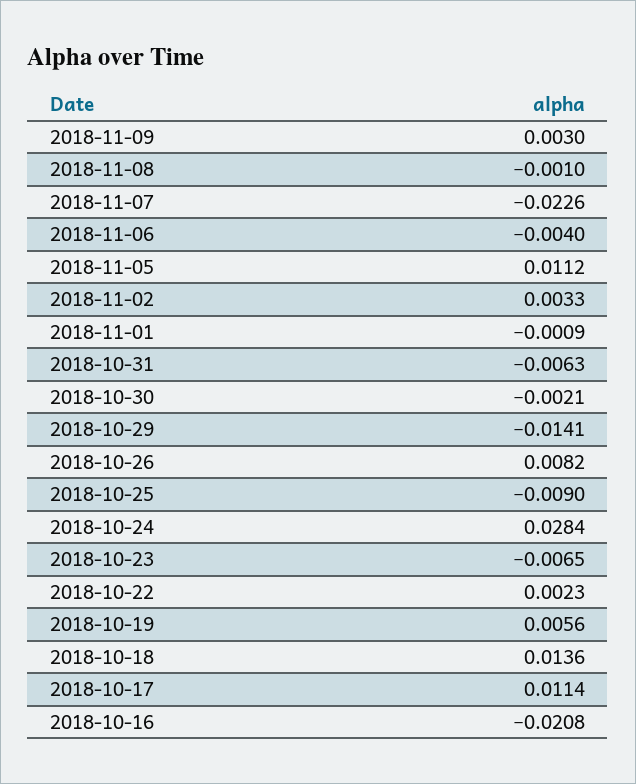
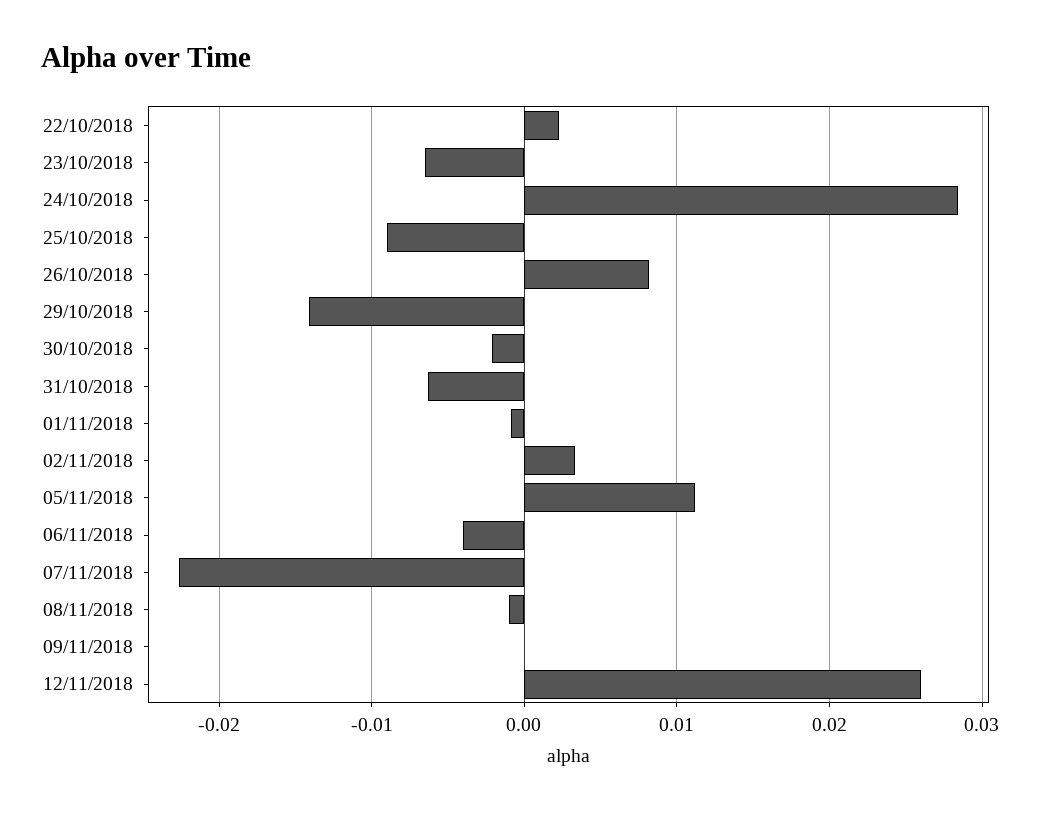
2018-11-09: 0.003 -> 0
2018-10-19: 0.0056 -> none
2018-10-18: 0.0136 -> none
2018-10-17: 0.0114 -> none
2018-10-16: -0.0208 -> none
12/11/2018: none -> 0.026

